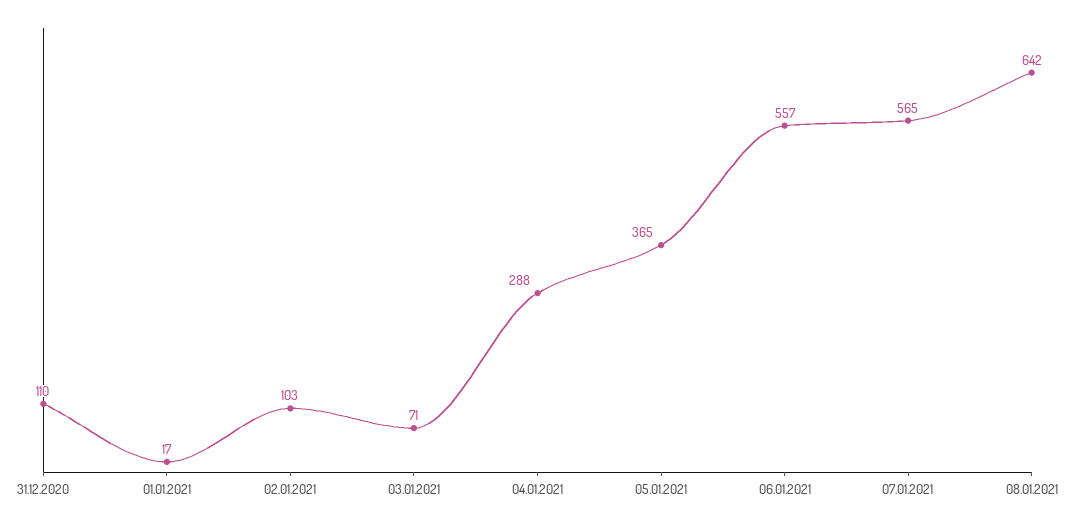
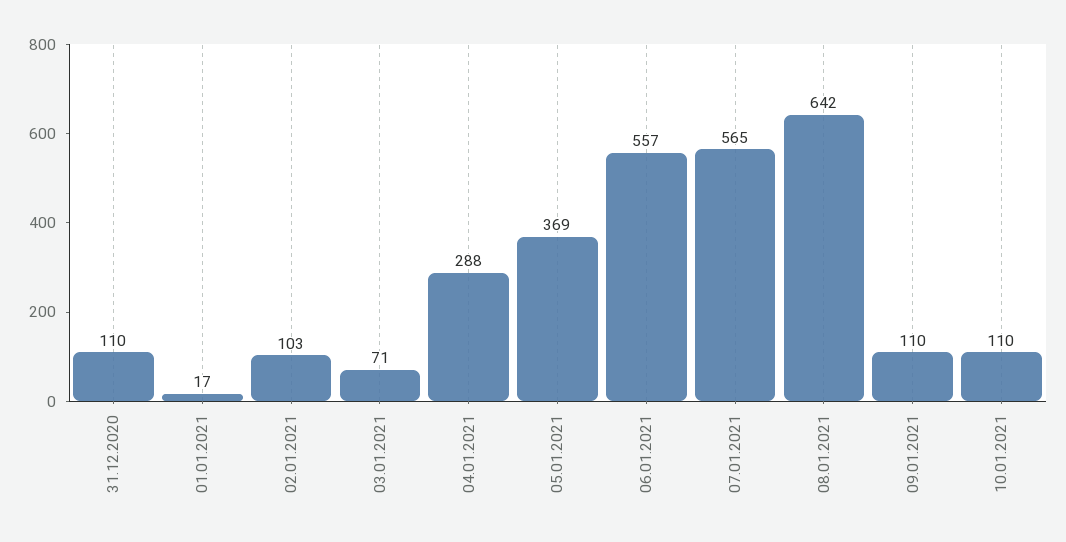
05.01.2021: 365 -> 369
09.01.2021: none -> 110
10.01.2021: none -> 110

